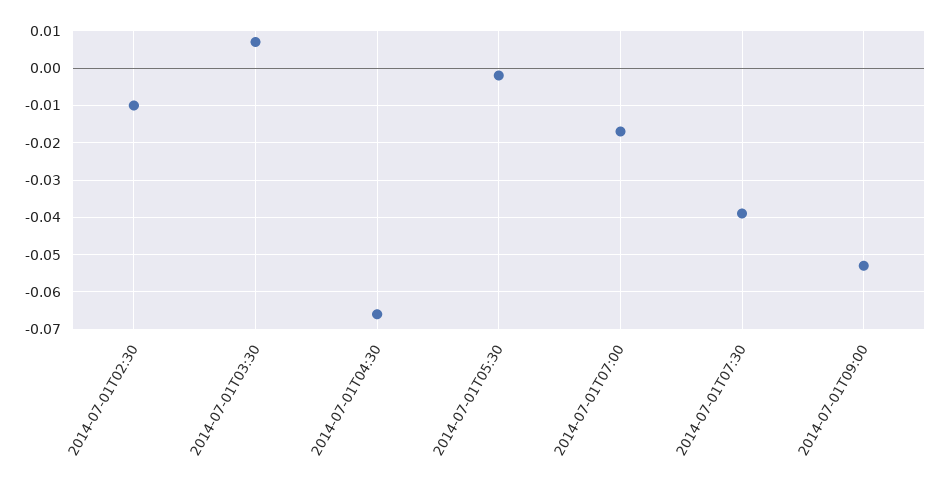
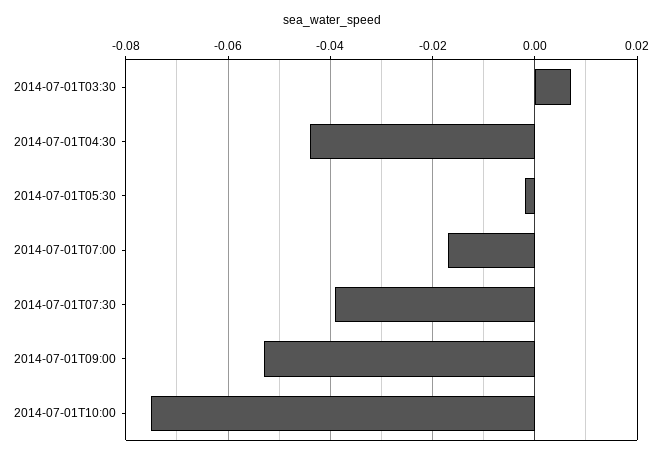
2014-07-01T02:30: -0.01 -> none
2014-07-01T04:30: -0.065 -> -0.045
2014-07-01T10:00: none -> -0.075

